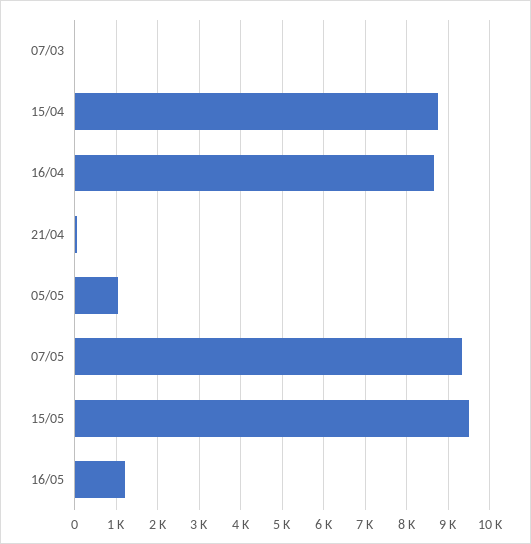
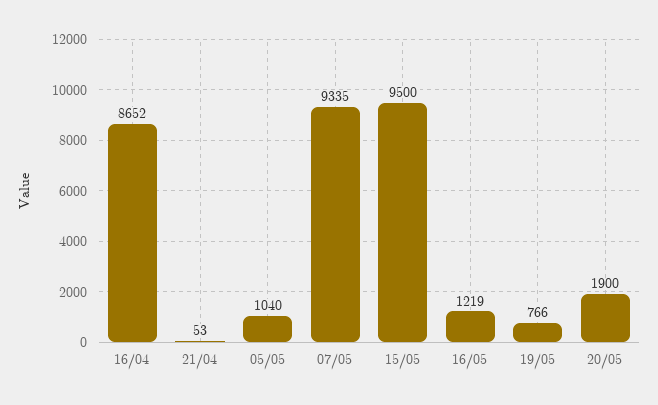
07/03: 0 -> none
15/04: 8800 -> none
19/05: none -> 766
20/05: none -> 1900

